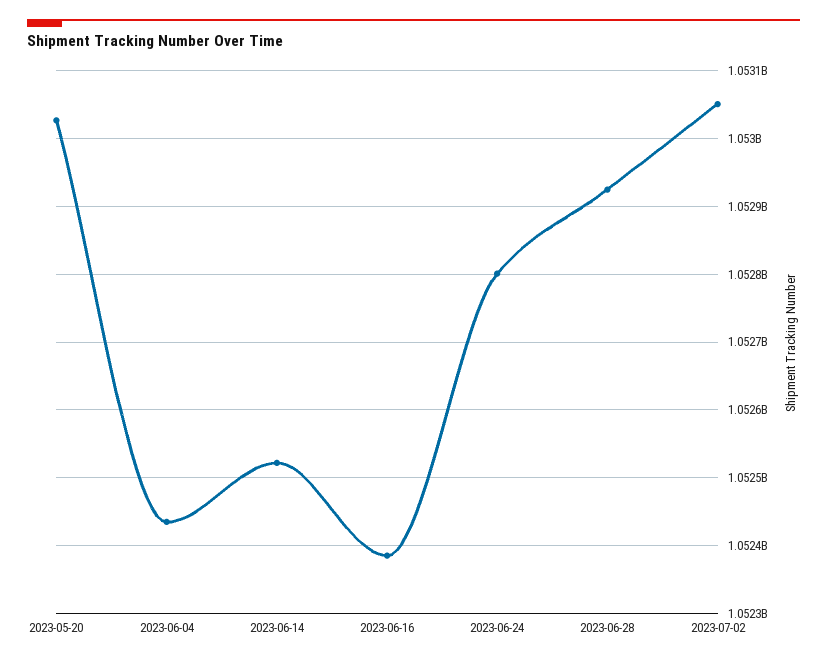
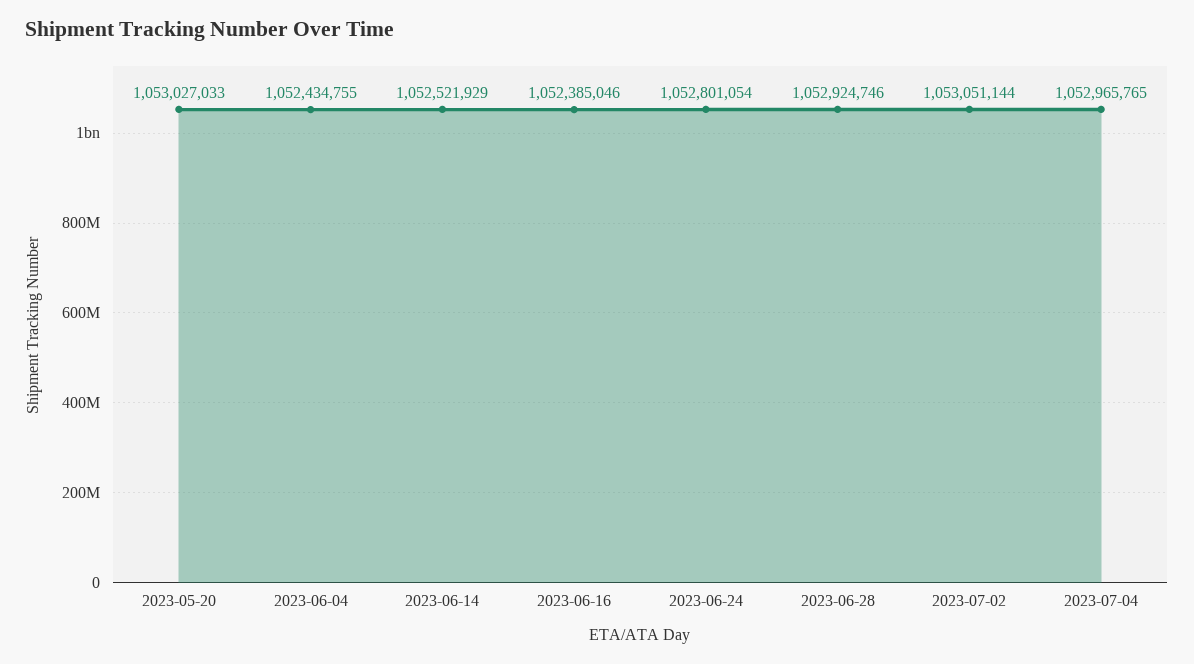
2023-07-04: none -> 1052965765

